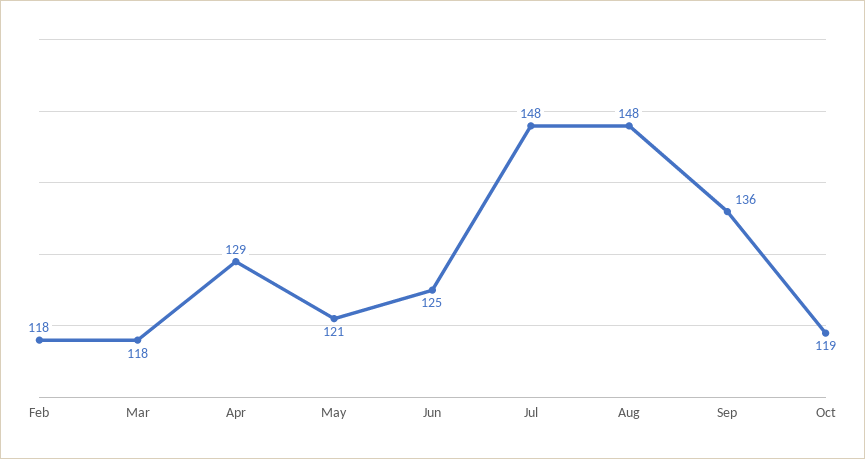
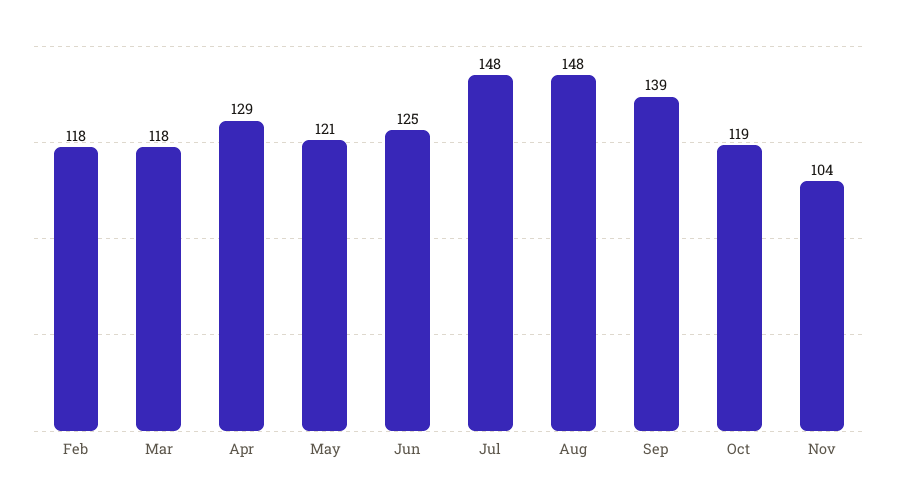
Sep: 136 -> 139
Nov: none -> 104

